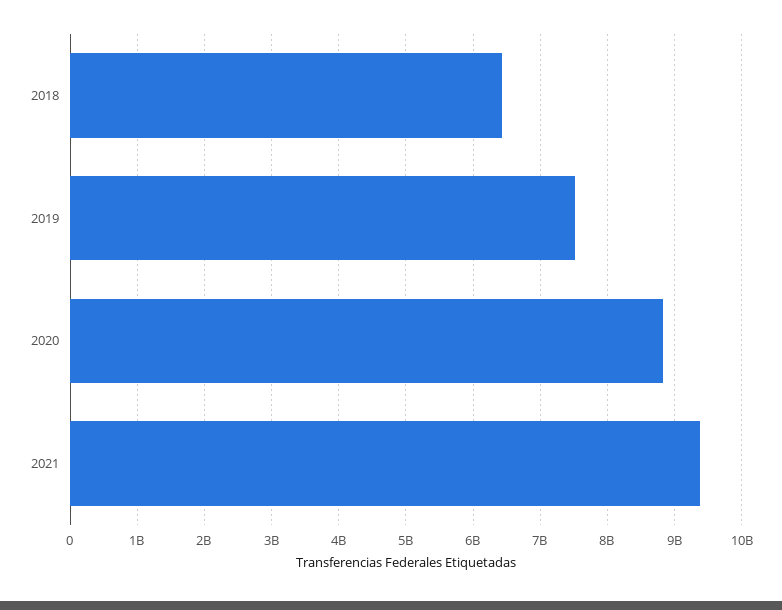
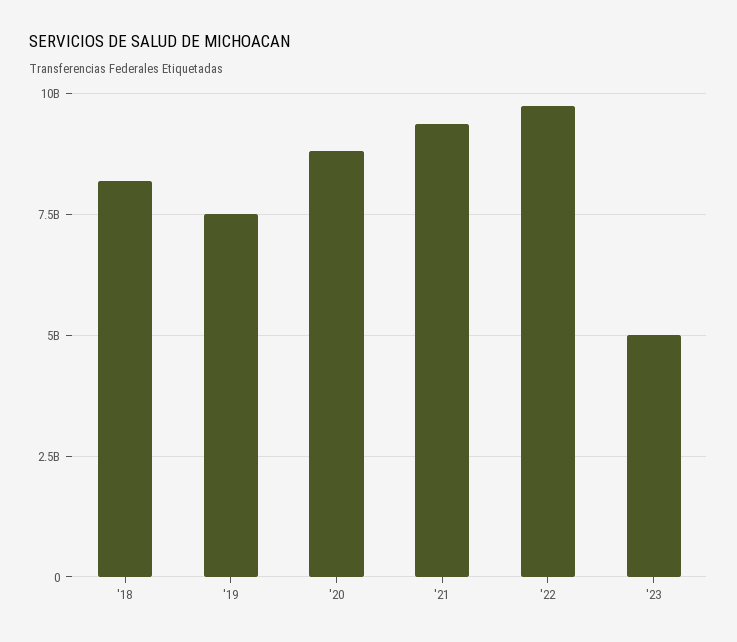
2018: 6400000000 -> 8250000000
'22: none -> 9750000000
'23: none -> 5000000000

